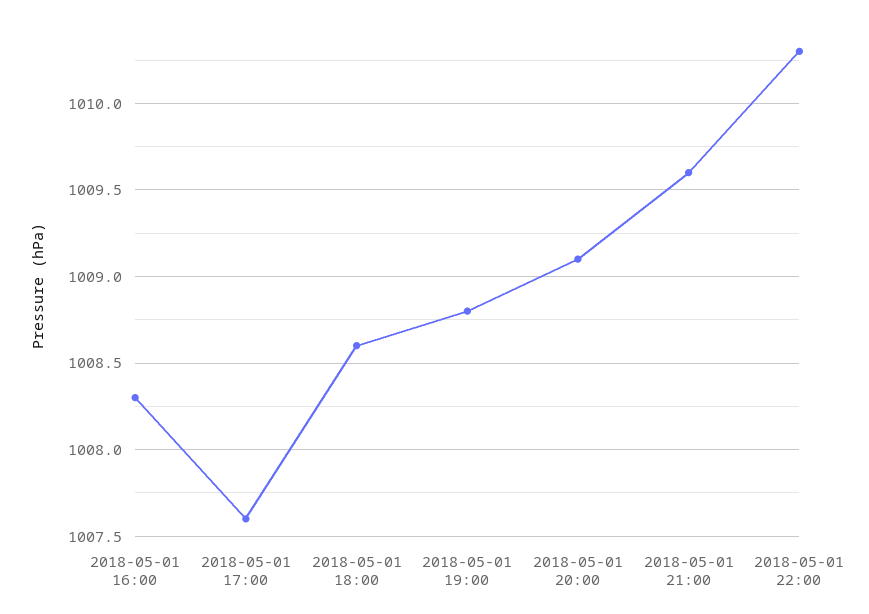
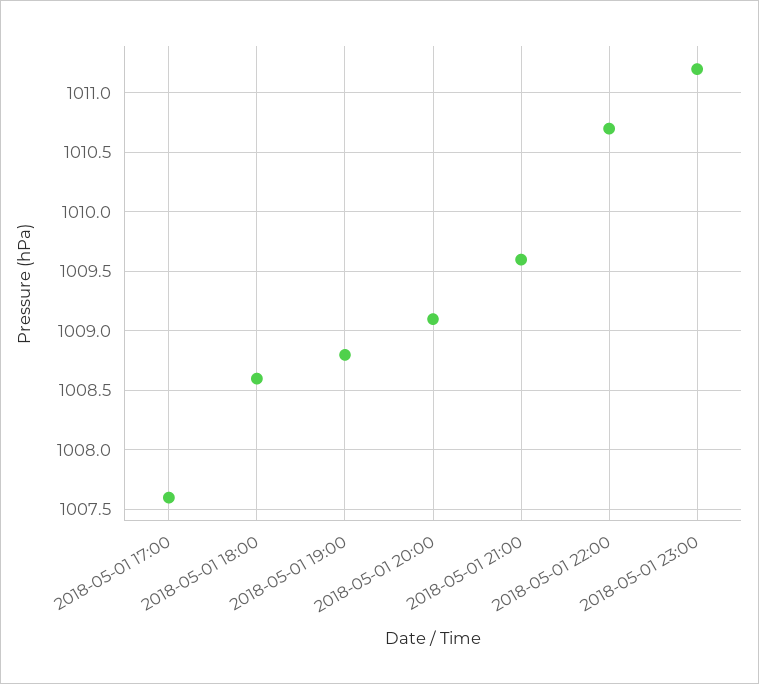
2018-05-01 16:00: 1008.3 -> none
2018-05-01 22:00: 1010.3 -> 1010.7
2018-05-01 23:00: none -> 1011.2

